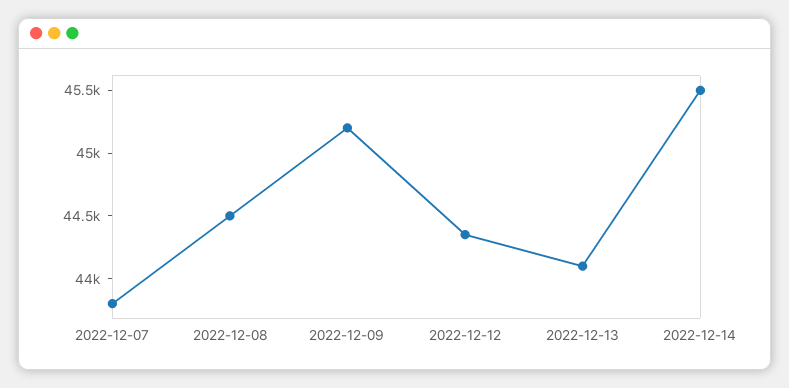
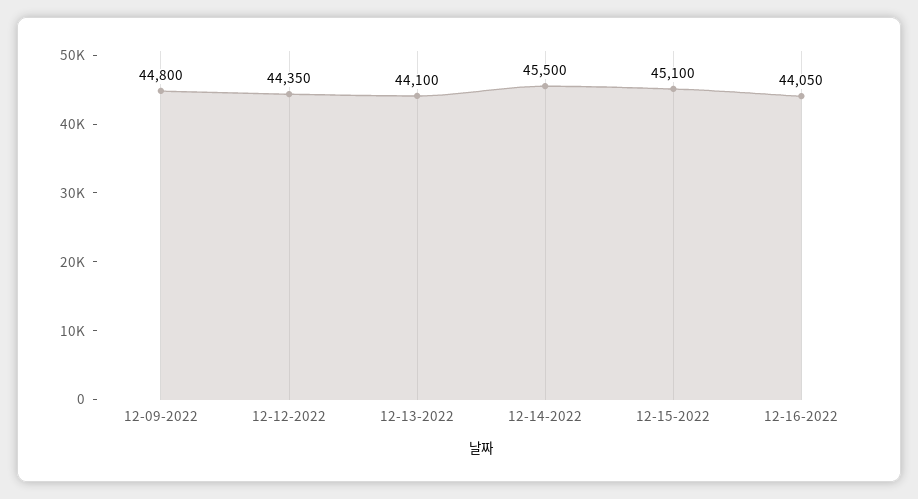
2022-12-07: 43800 -> none
2022-12-08: 44500 -> none
2022-12-09: 45200 -> 44800
12-15-2022: none -> 45100
12-16-2022: none -> 44050

